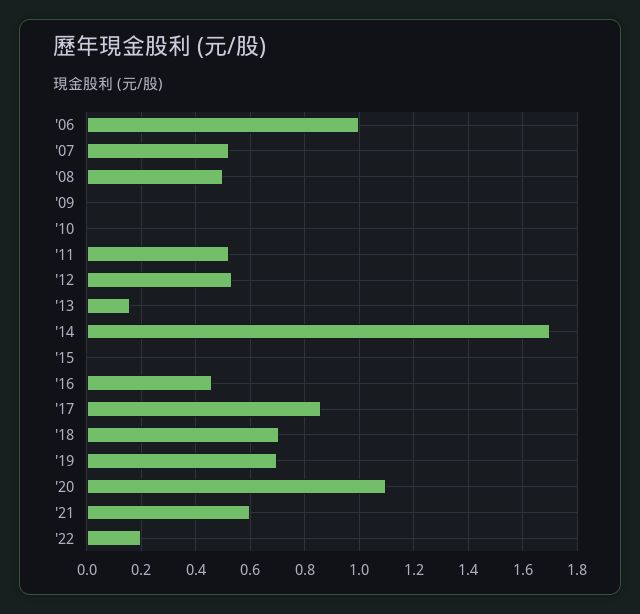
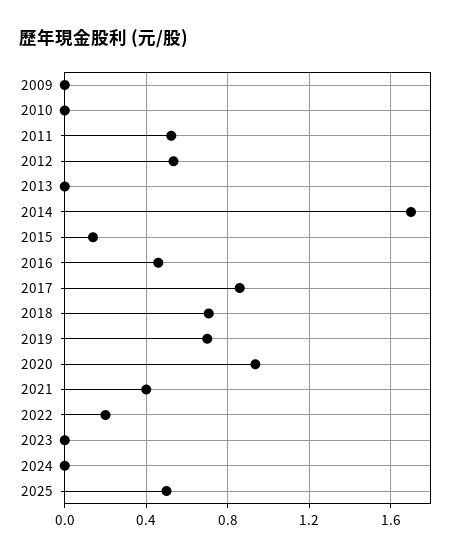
'06: 1 -> none
'07: 0.525 -> none
'08: 0.5 -> none
'13: 0.15 -> 0
'15: 0 -> 0.15
'20: 1.1 -> 0.95
'21: 0.6 -> 0.4
2023: none -> 0
2024: none -> 0
2025: none -> 0.5

